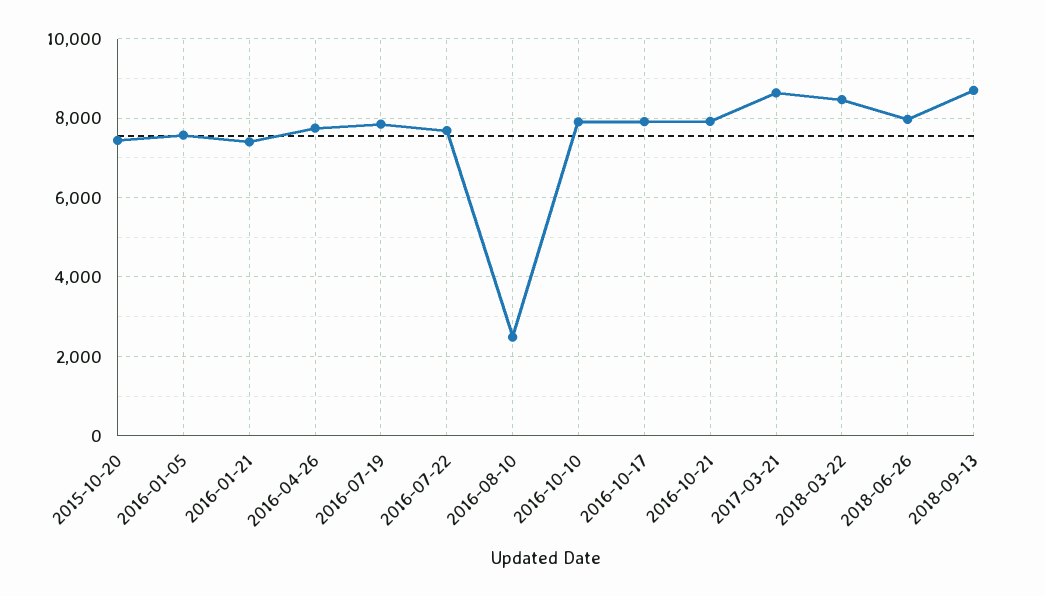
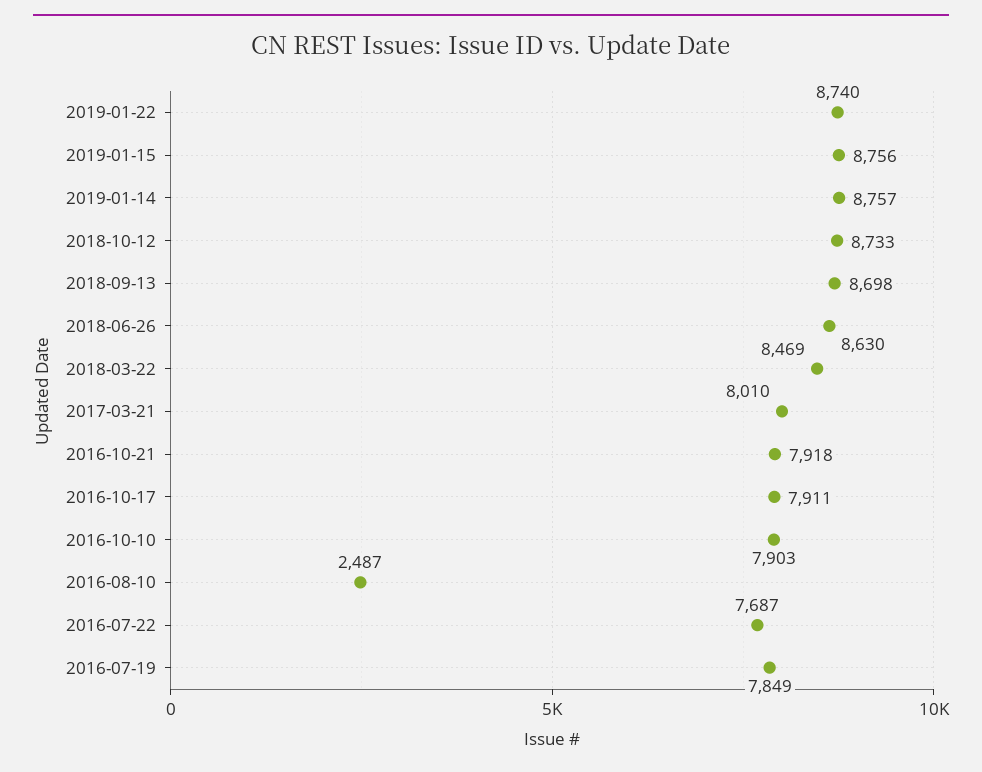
2015-10-20: 7400 -> none
2016-01-05: 7600 -> none
2016-01-21: 7400 -> none
2016-04-26: 7800 -> none
2017-03-21: 8600 -> 8010
2018-06-26: 8000 -> 8630
2019-01-22: none -> 8740
2019-01-15: none -> 8756
2019-01-14: none -> 8757
2018-10-12: none -> 8733

